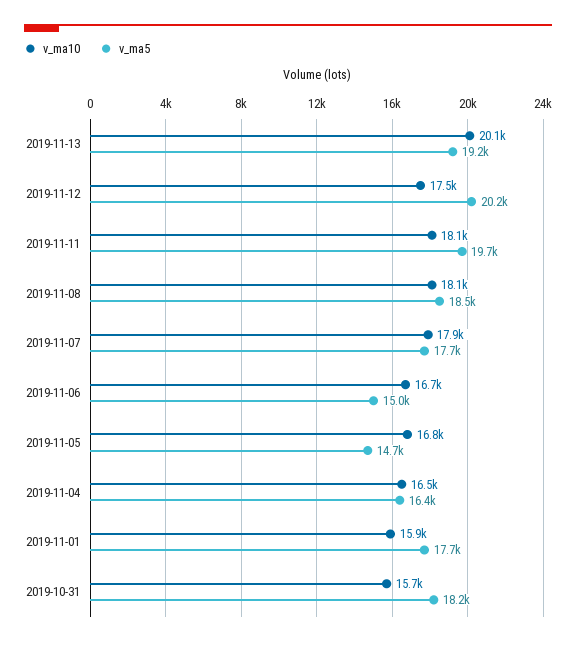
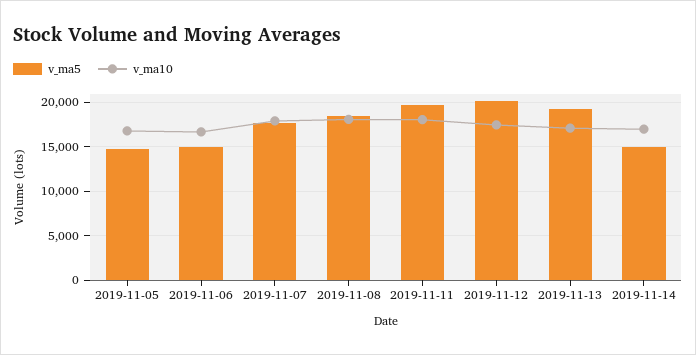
v_ma10, 2019-11-13: 20100 -> 17000
v_ma10, 2019-11-04: 16500 -> none
v_ma5, 2019-11-04: 16400 -> none
v_ma10, 2019-11-01: 15900 -> none
v_ma5, 2019-11-01: 17700 -> none
v_ma10, 2019-10-31: 15700 -> none
v_ma5, 2019-10-31: 18200 -> none
v_ma5, 2019-11-14: none -> 15000
v_ma10, 2019-11-14: none -> 17000

